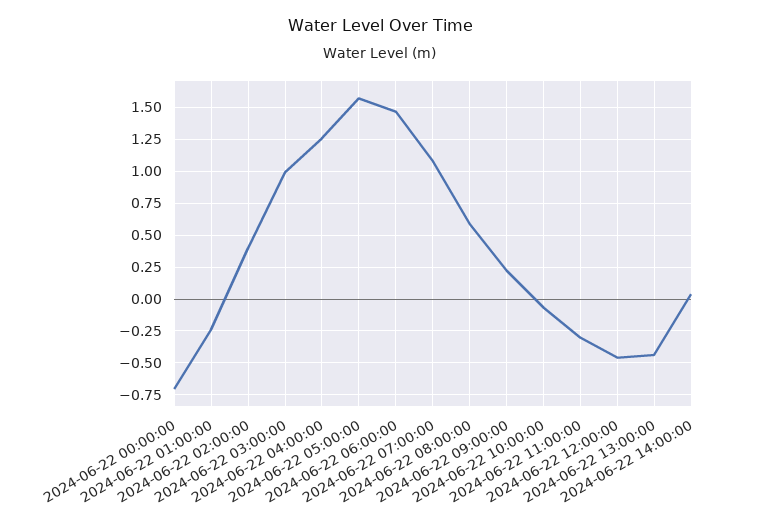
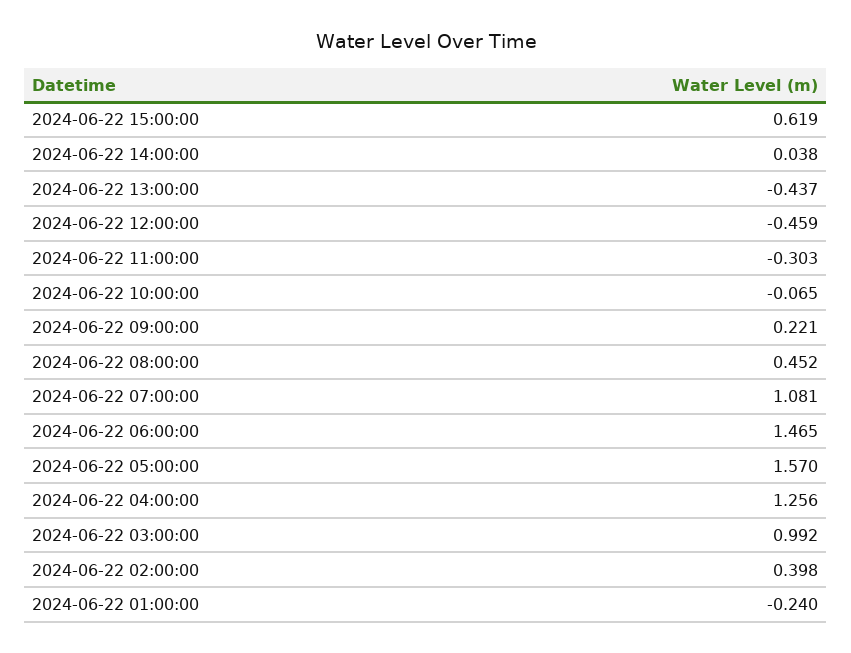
2024-06-22 00:00:00: -0.7 -> none
2024-06-22 08:00:00: 0.6 -> 0.452
2024-06-22 15:00:00: none -> 0.619

